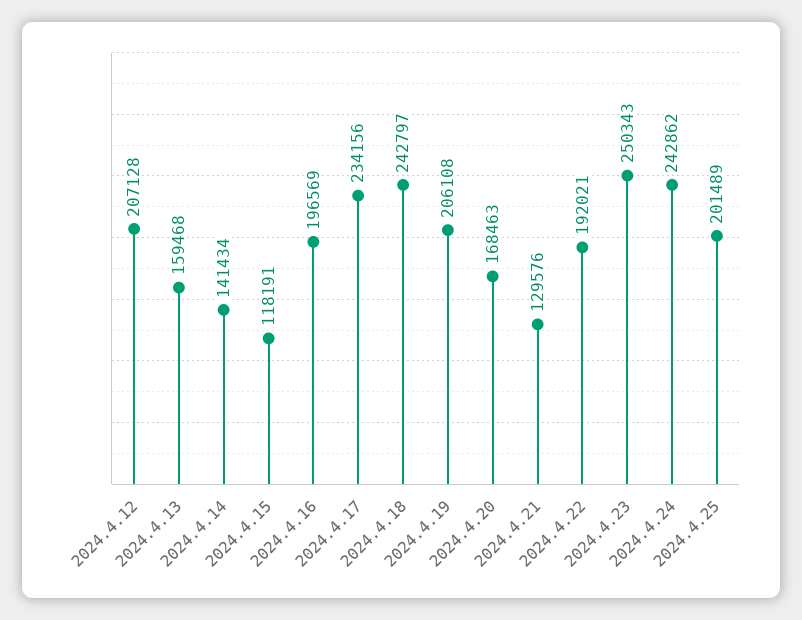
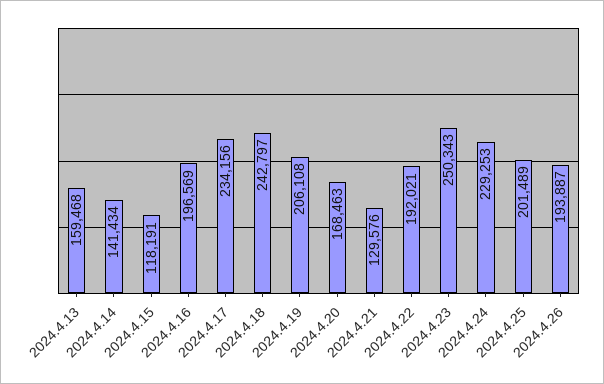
2024.4.12: 207128 -> none
2024.4.24: 242862 -> 229253
2024.4.26: none -> 193887

